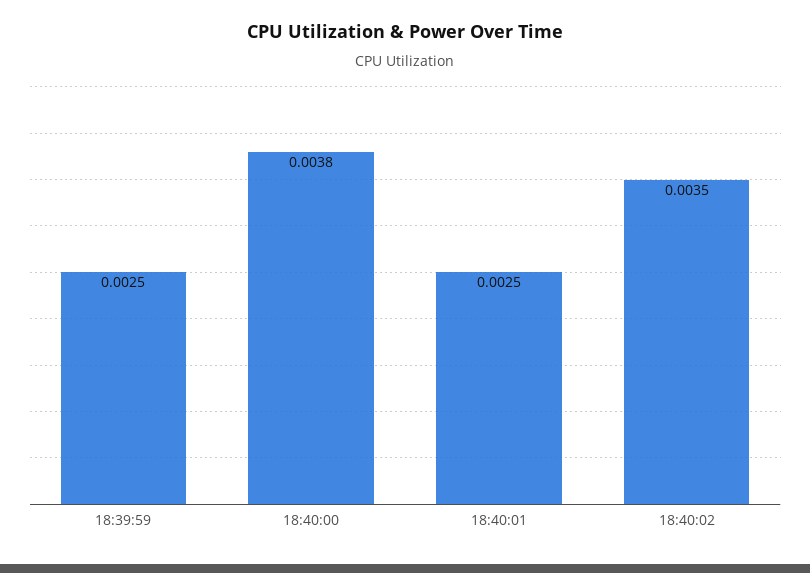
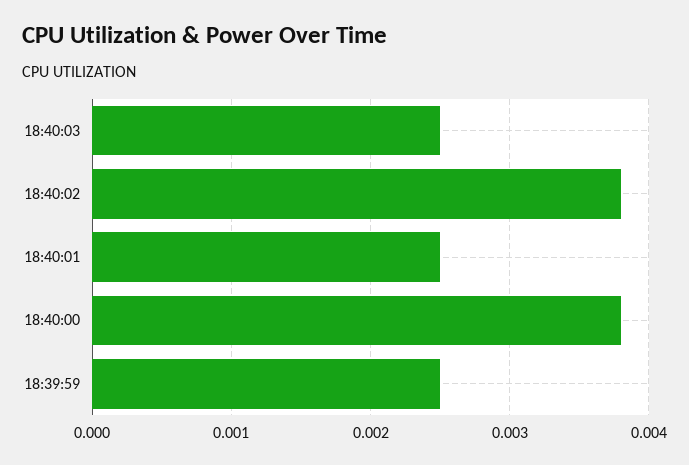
18:40:02: 0.0035 -> 0.0038
18:40:03: none -> 0.0025

